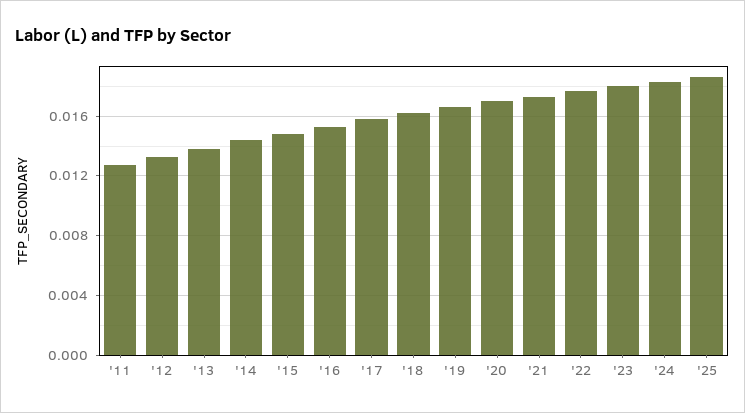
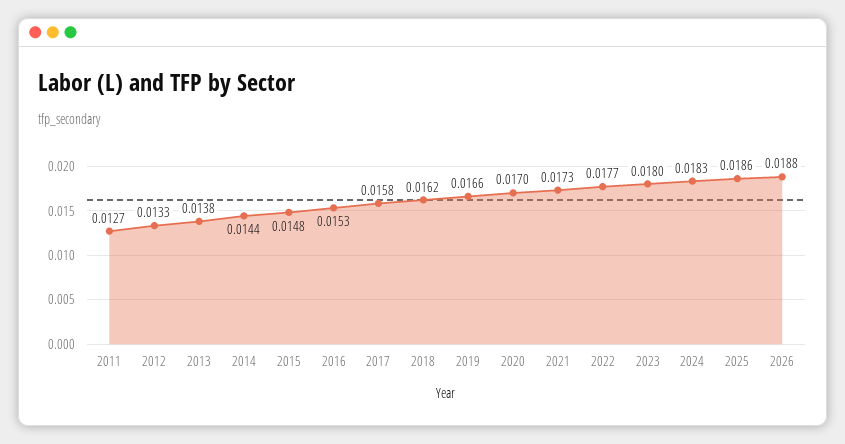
2026: none -> 0.0188

